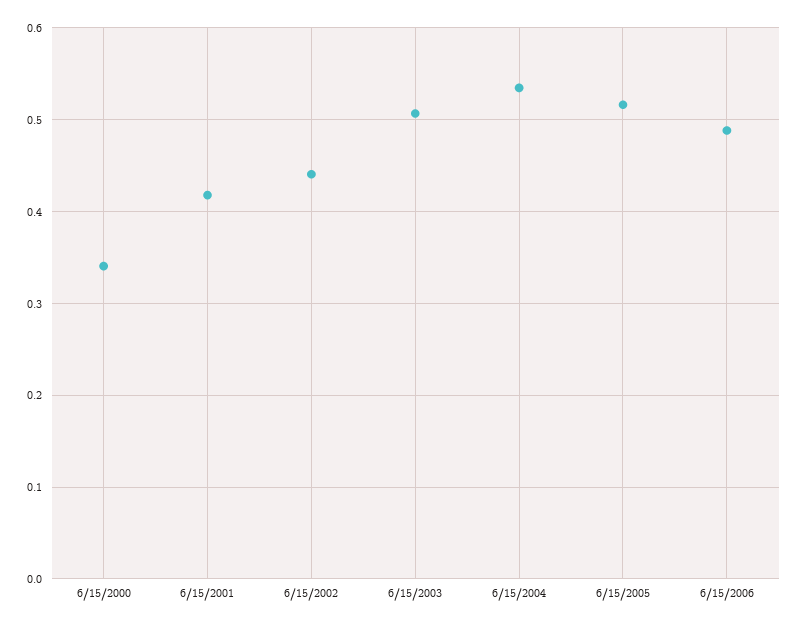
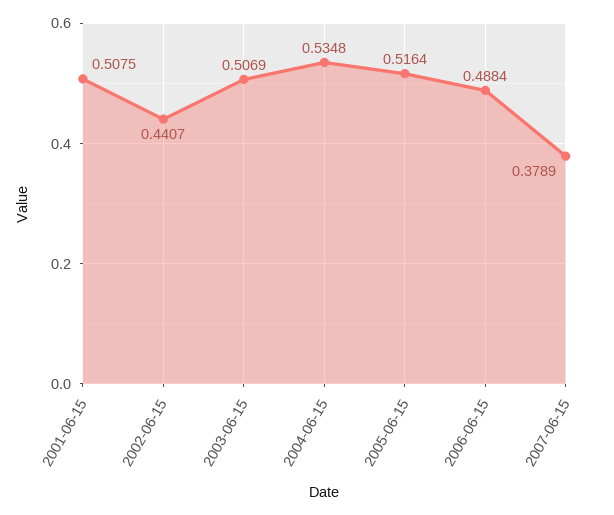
6/15/2000: 0.34 -> none
6/15/2001: 0.42 -> 0.5075
2007-06-15: none -> 0.3789

